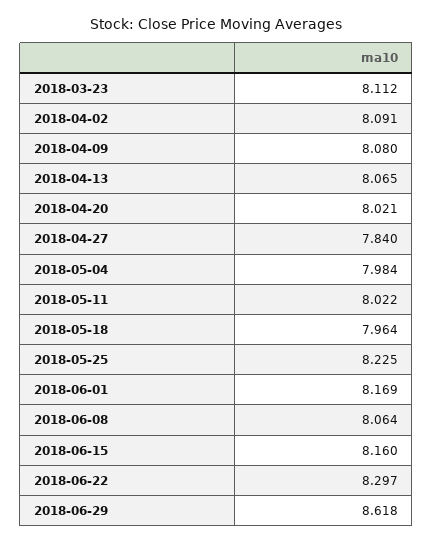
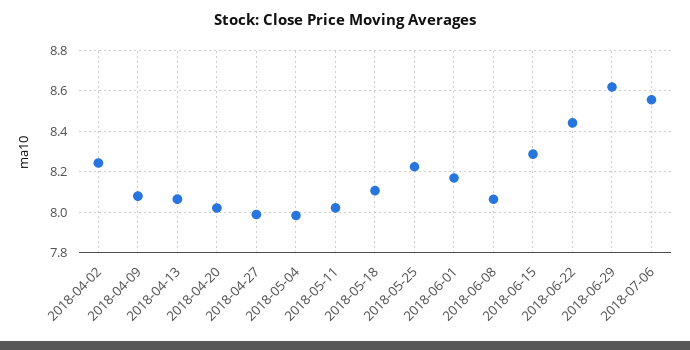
2018-03-23: 8.112 -> none
2018-04-02: 8.091 -> 8.25
2018-04-27: 7.84 -> 8
2018-05-18: 7.964 -> 8.1
2018-06-15: 8.16 -> 8.3
2018-06-22: 8.297 -> 8.45
2018-07-06: none -> 8.55

